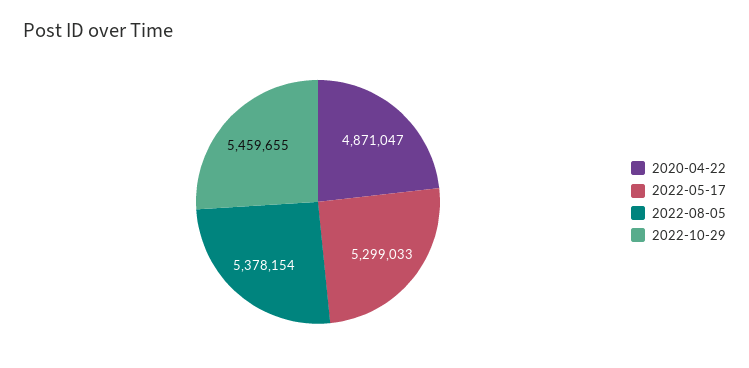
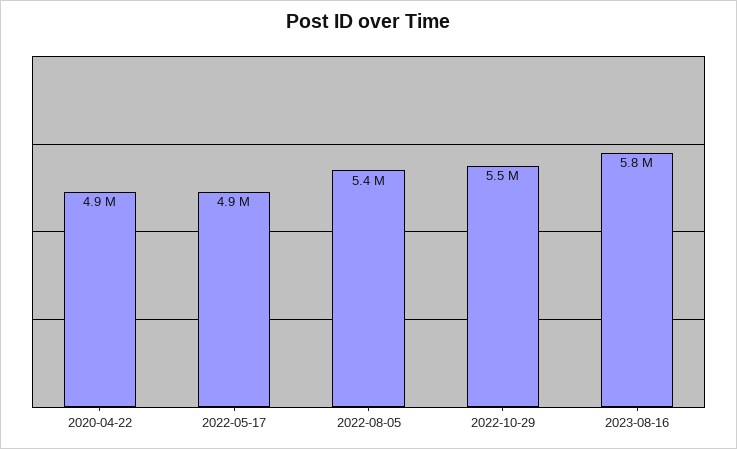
2022-05-17: 5299033 -> 4900000
2023-08-16: none -> 5800000

